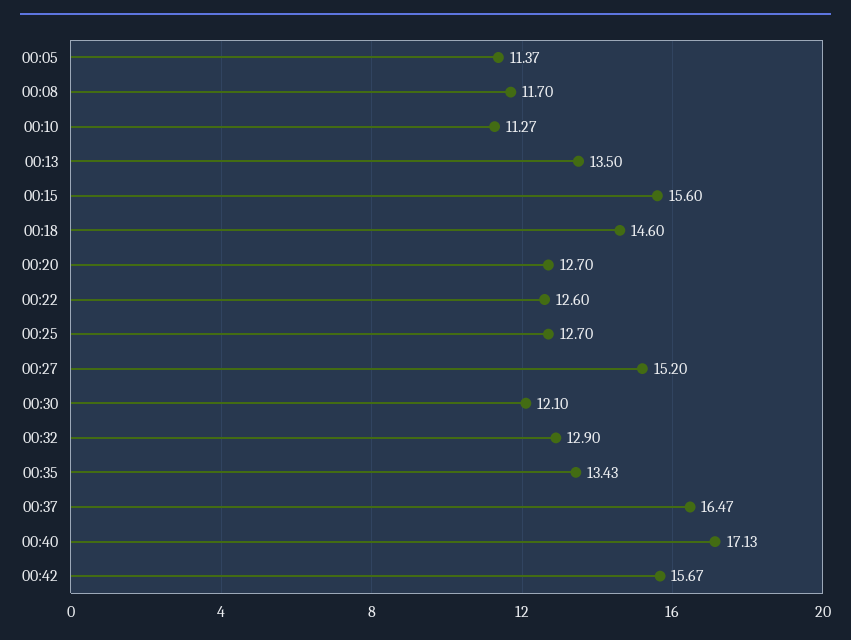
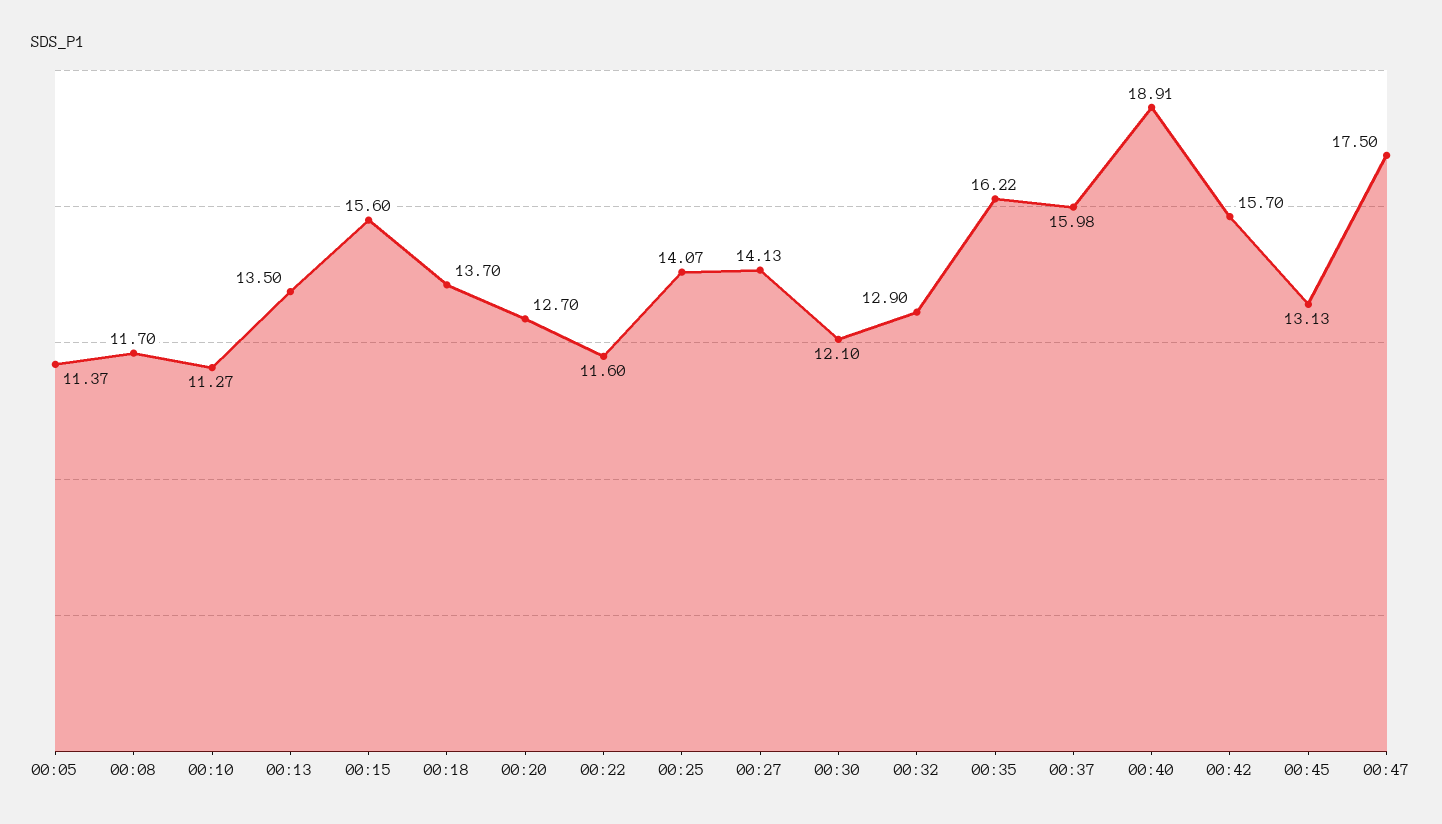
00:18: 14.6 -> 13.7
00:22: 12.6 -> 11.6
00:25: 12.7 -> 14.07
00:27: 15.2 -> 14.13
00:35: 13.43 -> 16.22
00:37: 16.47 -> 15.98
00:40: 17.13 -> 18.91
00:42: 15.67 -> 15.7
00:45: none -> 13.13
00:47: none -> 17.5

